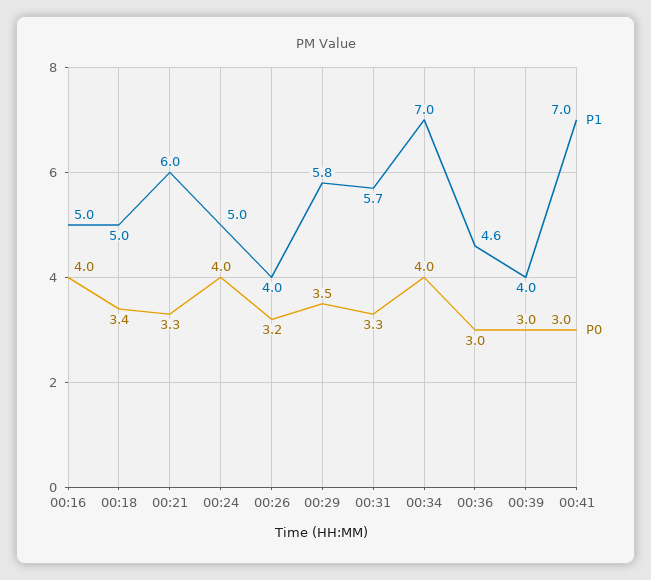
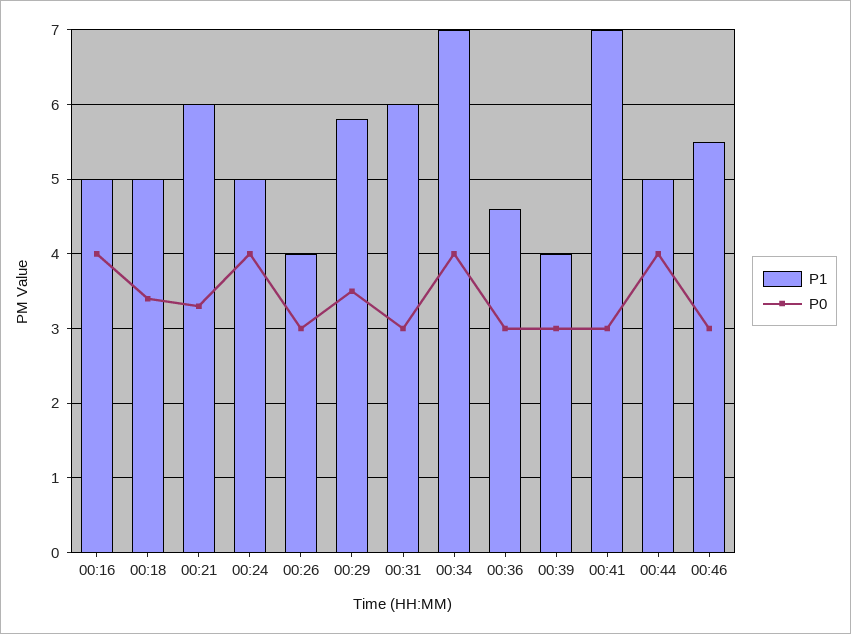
P0, 00:26: 3.2 -> 3
P1, 00:31: 5.7 -> 6
P0, 00:31: 3.3 -> 3
P1, 00:44: none -> 5
P0, 00:44: none -> 4
P1, 00:46: none -> 5.5
P0, 00:46: none -> 3

